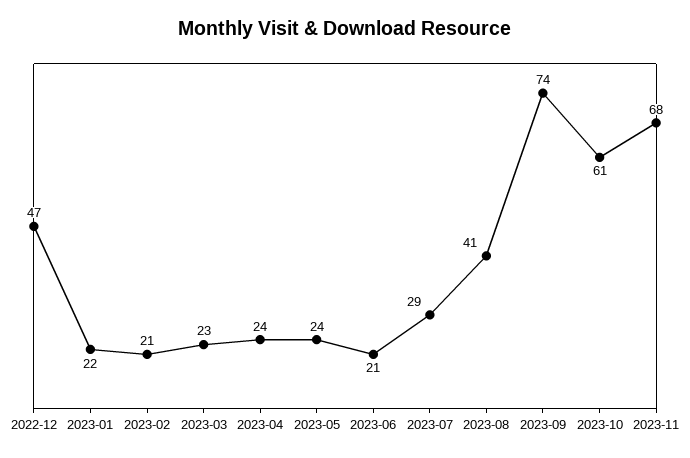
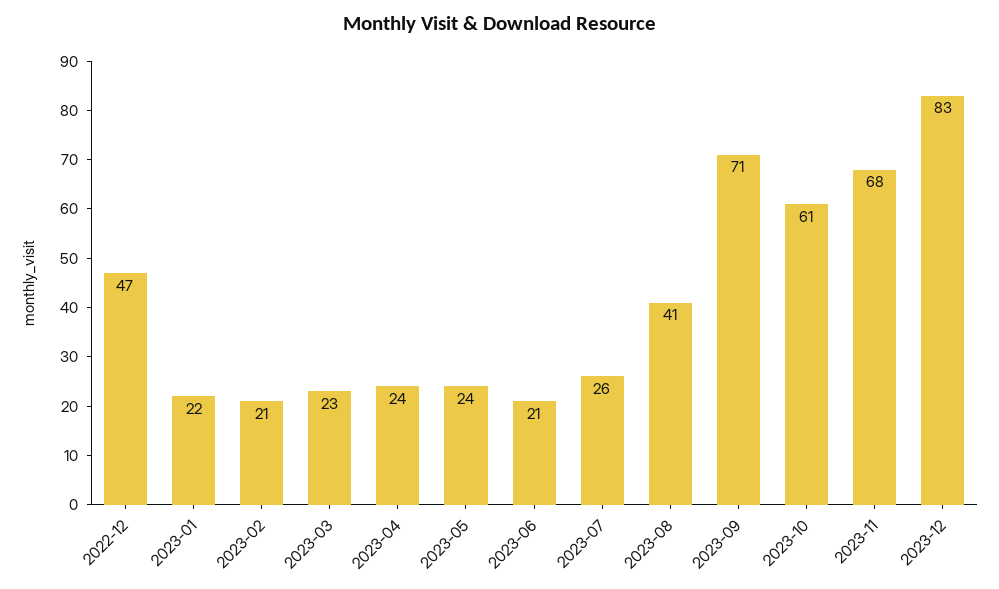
2023-07: 29 -> 26
2023-09: 74 -> 71
2023-12: none -> 83

